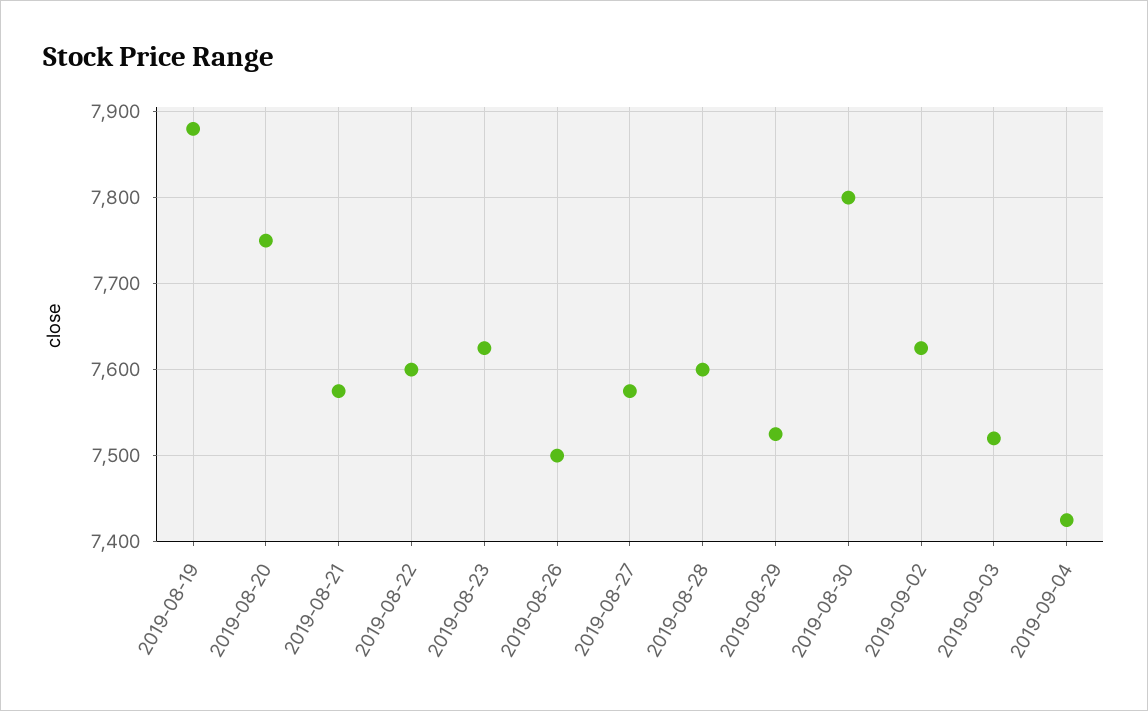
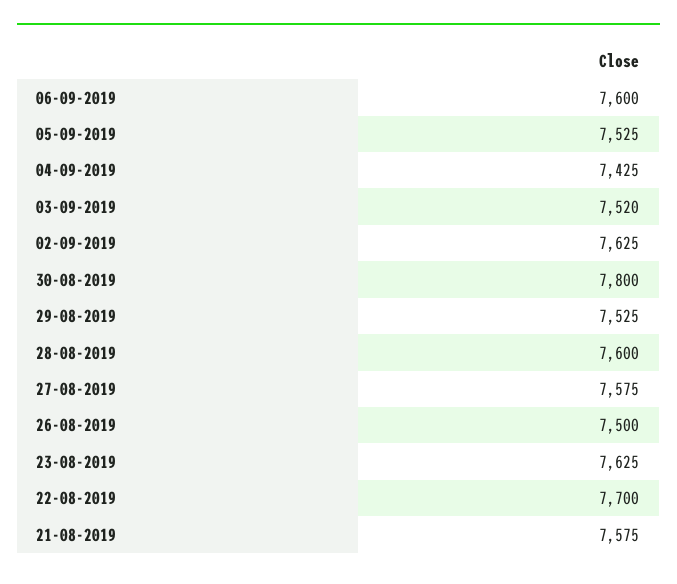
2019-08-19: 7880 -> none
2019-08-20: 7750 -> none
2019-08-22: 7600 -> 7700
06-09-2019: none -> 7600
05-09-2019: none -> 7525

